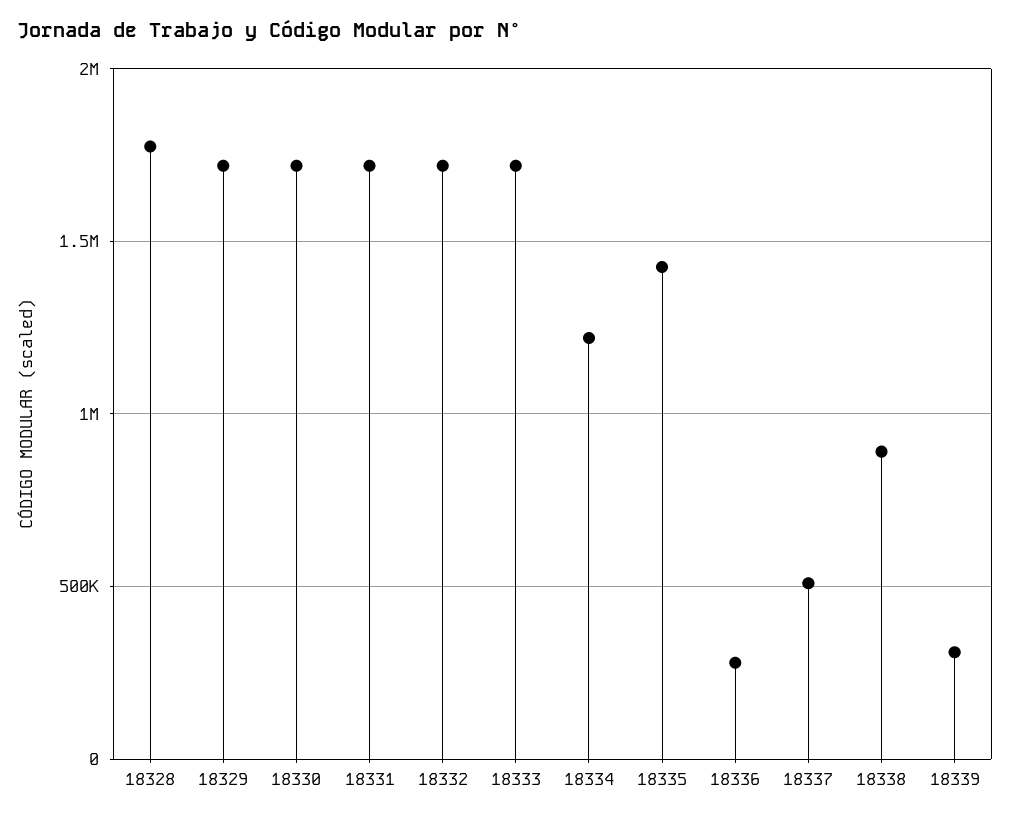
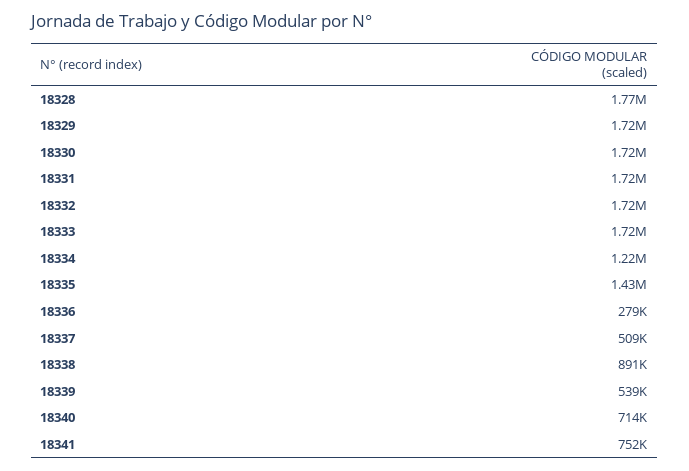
18339: 300000 -> 539000
18340: none -> 714000
18341: none -> 752000

